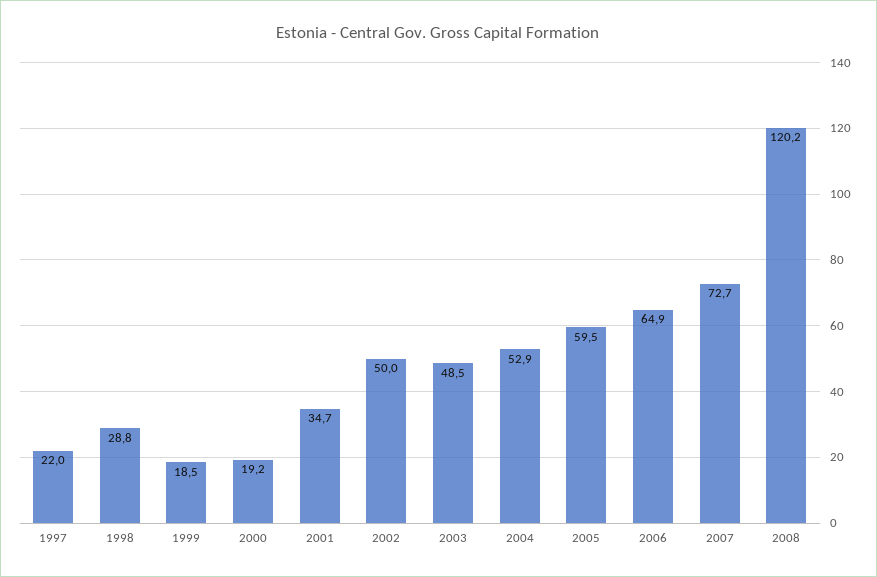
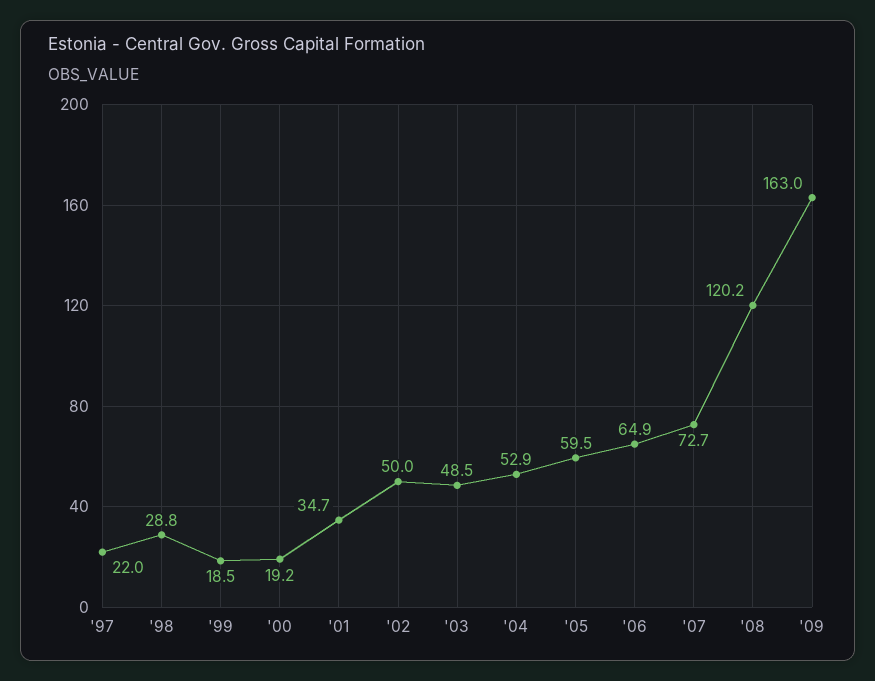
'09: none -> 163

